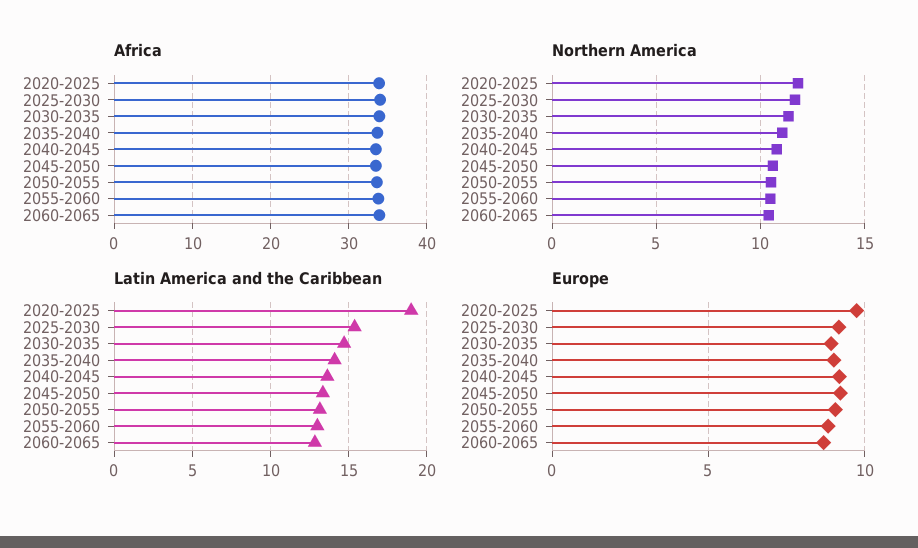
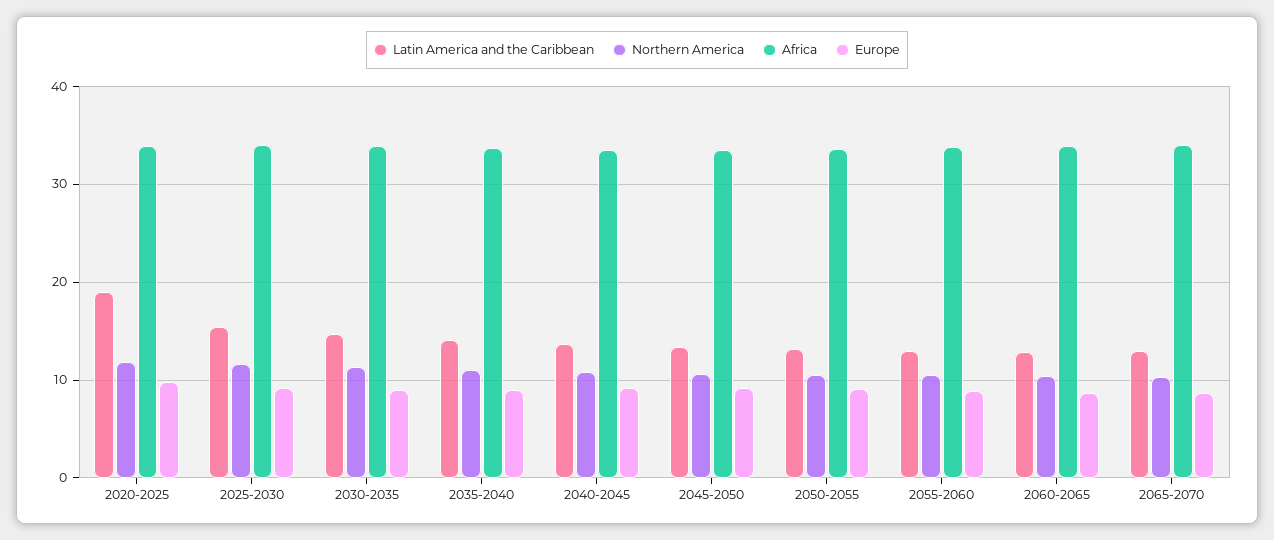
Latin America and the Caribbean, 2065-2070: none -> 13
Northern America, 2065-2070: none -> 10
Africa, 2065-2070: none -> 34
Europe, 2065-2070: none -> 9

